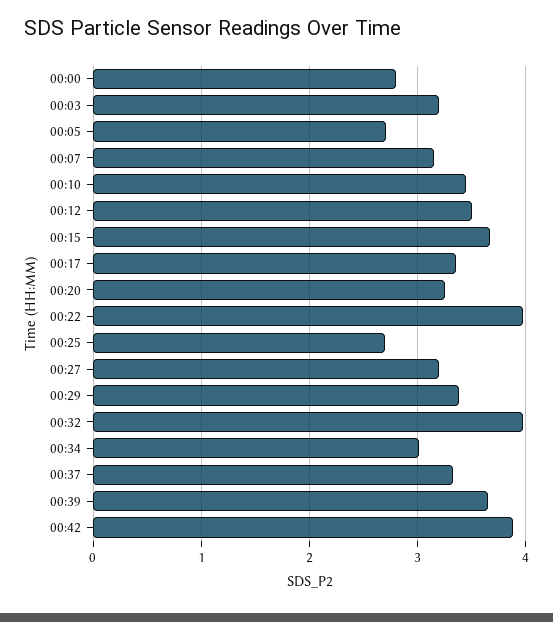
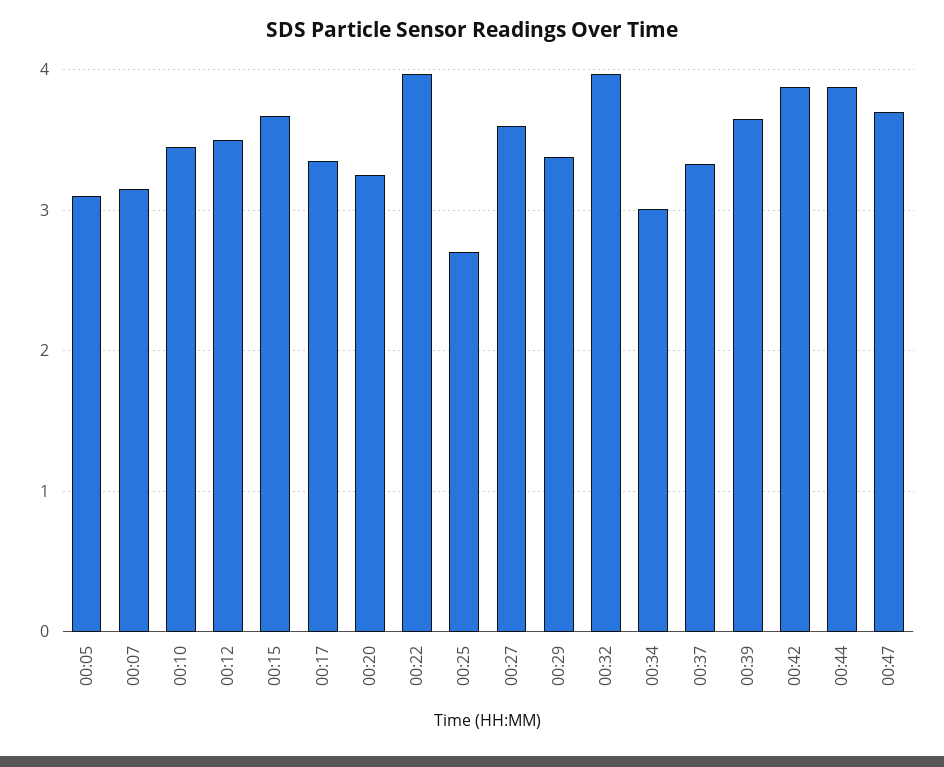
00:00: 2.8 -> none
00:03: 3.2 -> none
00:05: 2.7 -> 3.1
00:27: 3.2 -> 3.6
00:44: none -> 3.9
00:47: none -> 3.7

